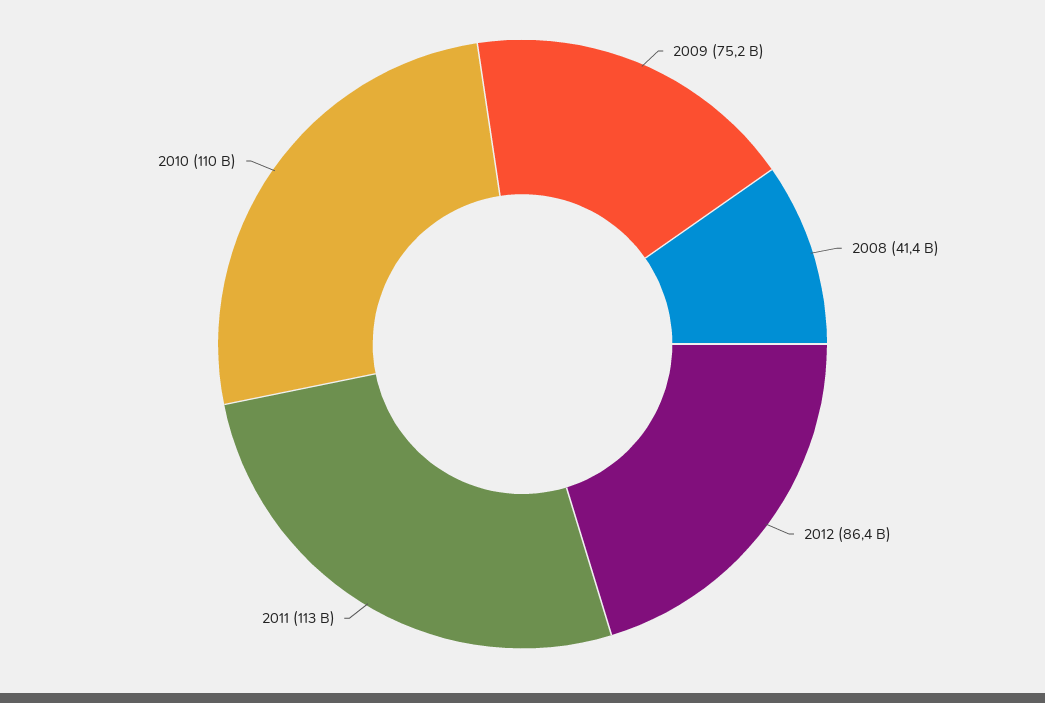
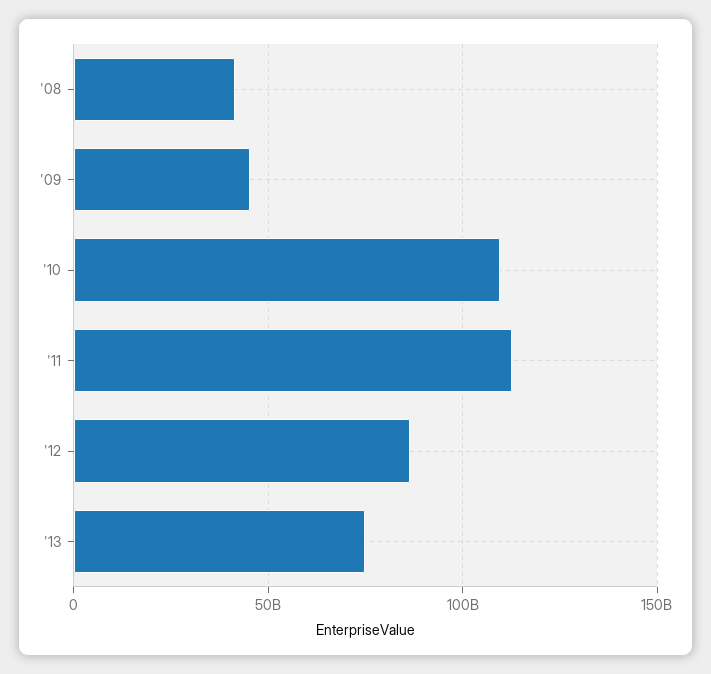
2009: 75200000000 -> 45000000000
'13: none -> 75000000000

